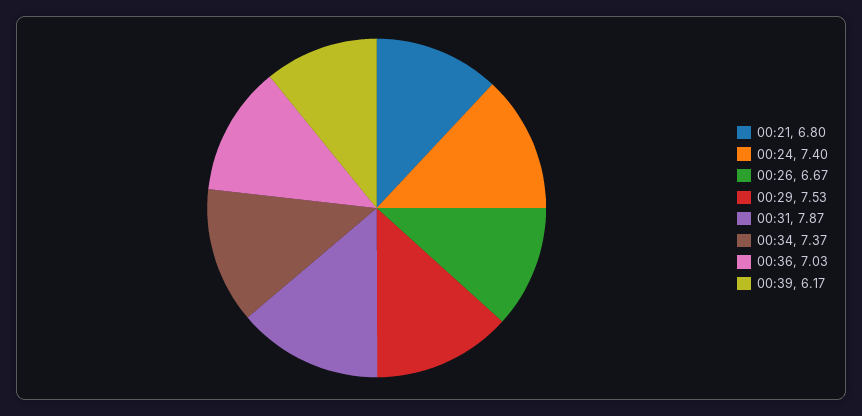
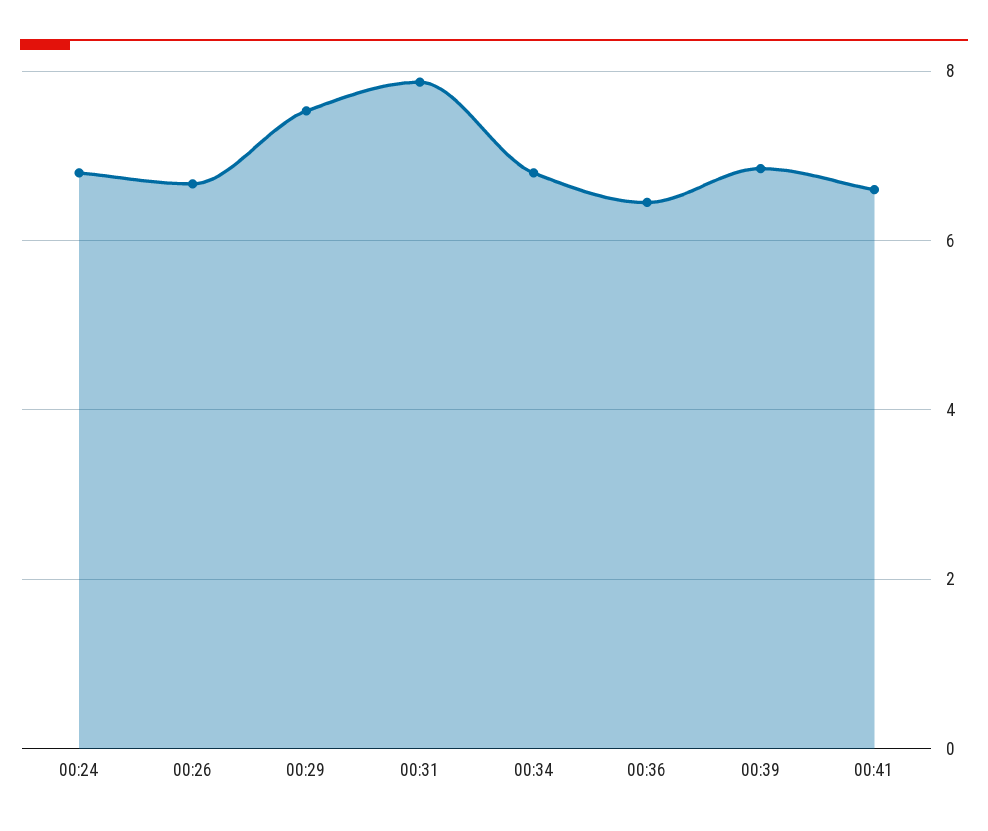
00:21: 6.8 -> none
00:24: 7.4 -> 6.8
00:34: 7.37 -> 6.8
00:36: 7.03 -> 6.4
00:39: 6.17 -> 6.8
00:41: none -> 6.6

